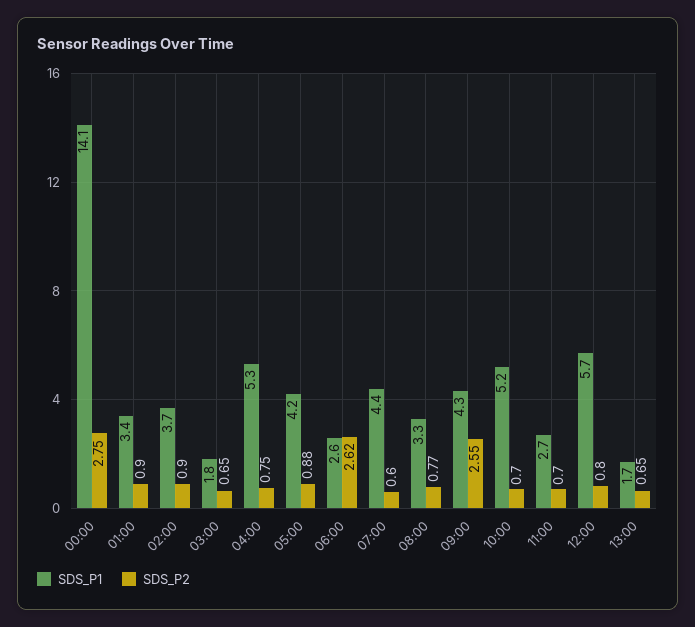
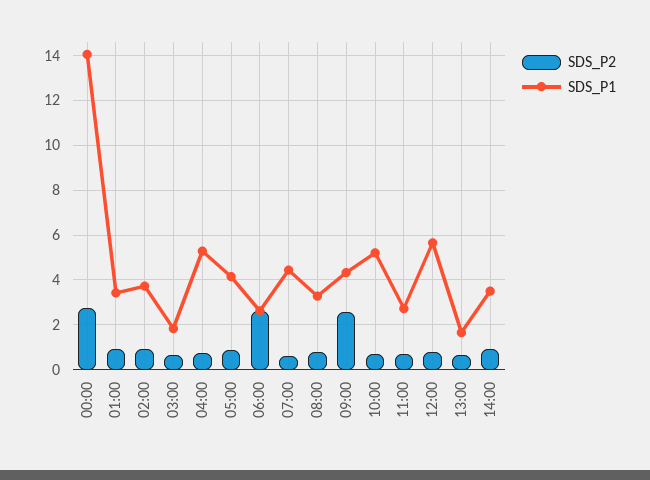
SDS_P2, 14:00: none -> 1
SDS_P1, 14:00: none -> 3.5

